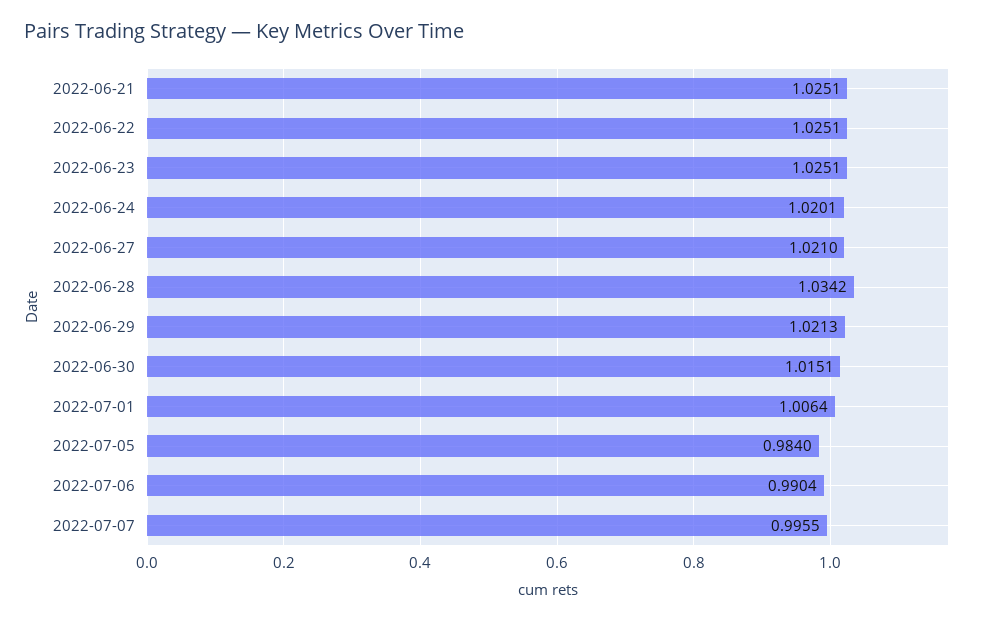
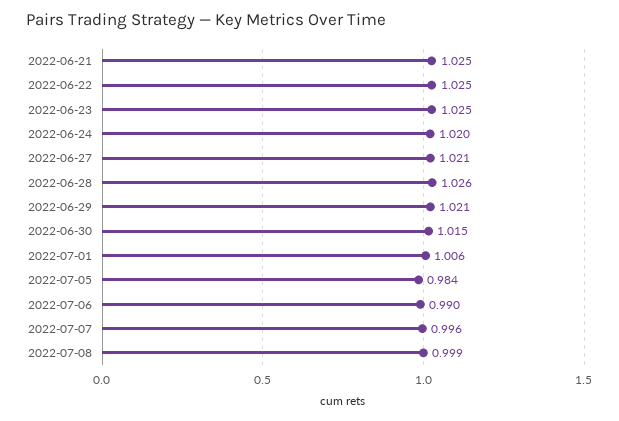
2022-06-28: 1.0342 -> 1.026
2022-07-08: none -> 0.999

